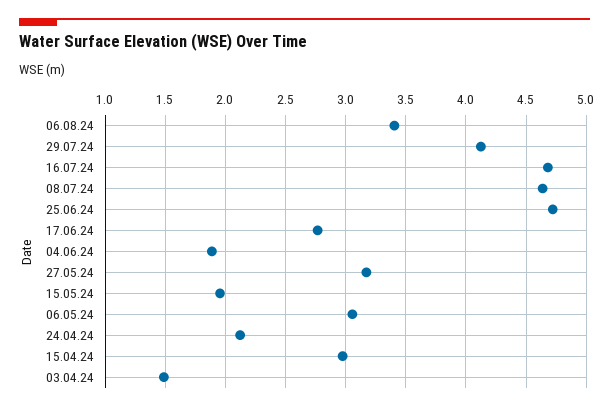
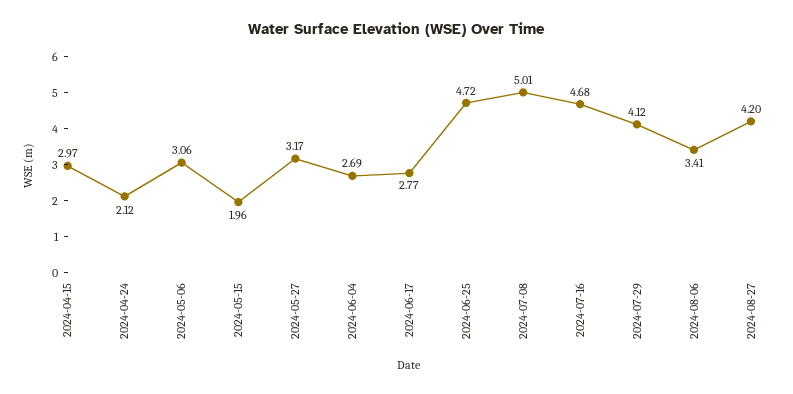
08.07.24: 4.65 -> 5.01
04.06.24: 1.9 -> 2.69
03.04.24: 1.5 -> none
2024-08-27: none -> 4.2

